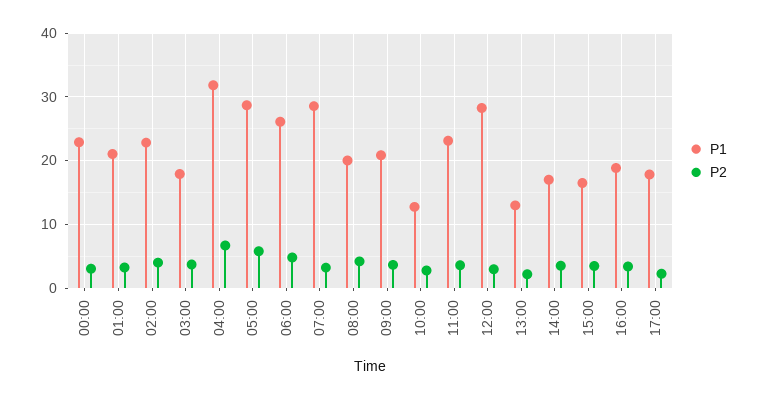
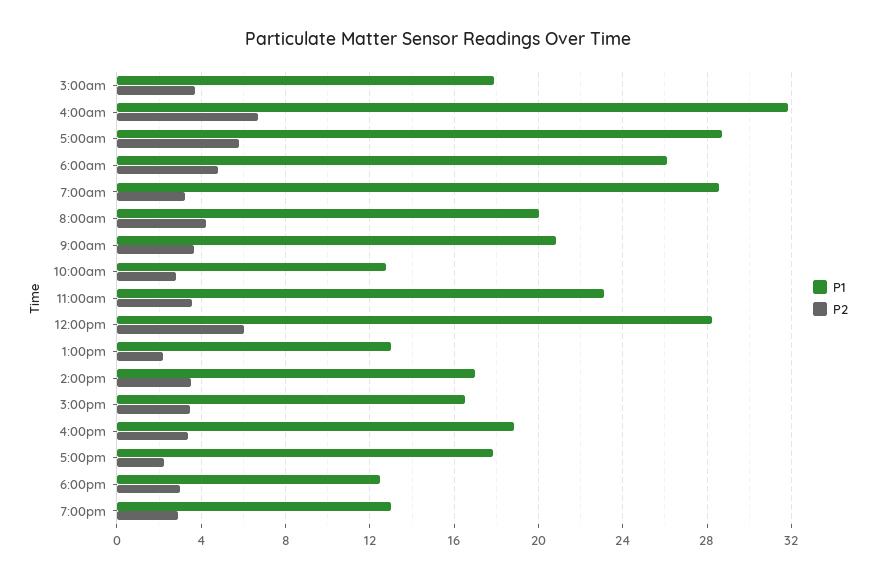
P1, 00:00: 23 -> none
P2, 00:00: 3 -> none
P1, 01:00: 21 -> none
P2, 01:00: 3 -> none
P1, 02:00: 23 -> none
P2, 02:00: 4 -> none
P2, 12:00: 3 -> 6
P1, 6:00pm: none -> 12.5
P2, 6:00pm: none -> 3
P1, 7:00pm: none -> 13
P2, 7:00pm: none -> 3

